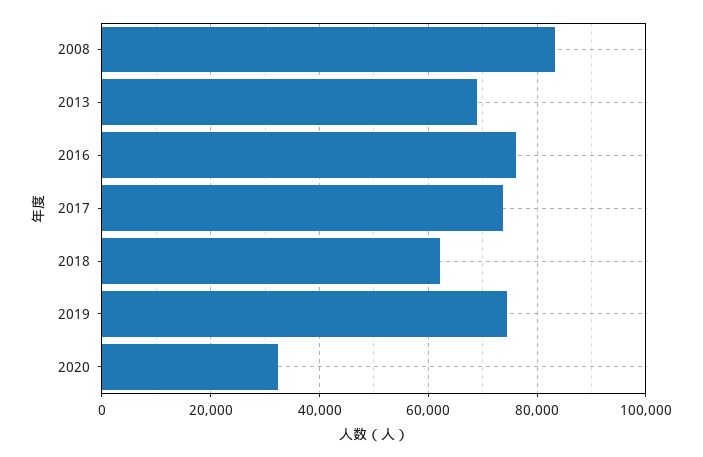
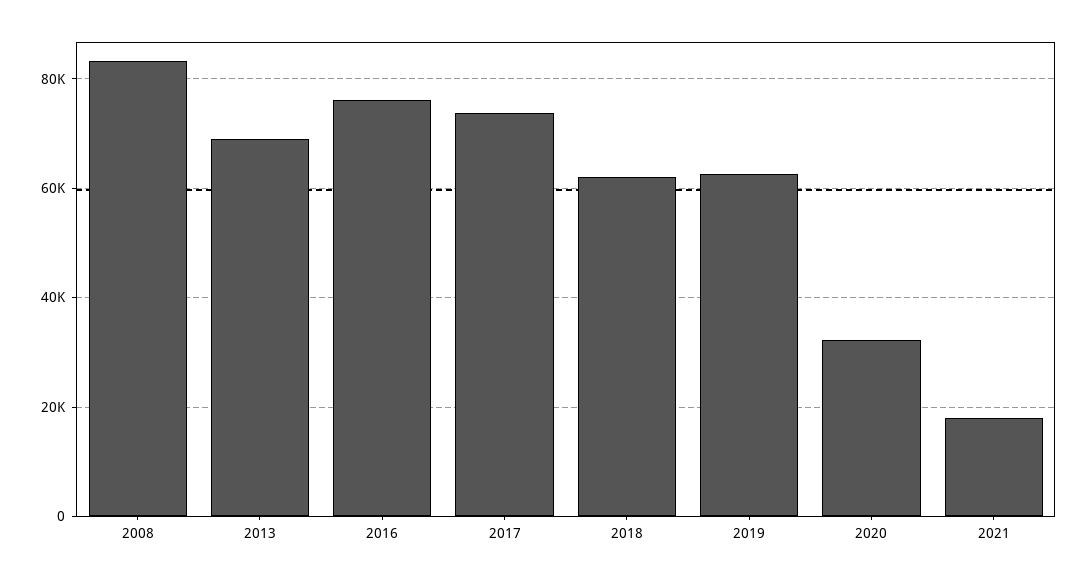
2019: 74000 -> 62000
2021: none -> 18000

